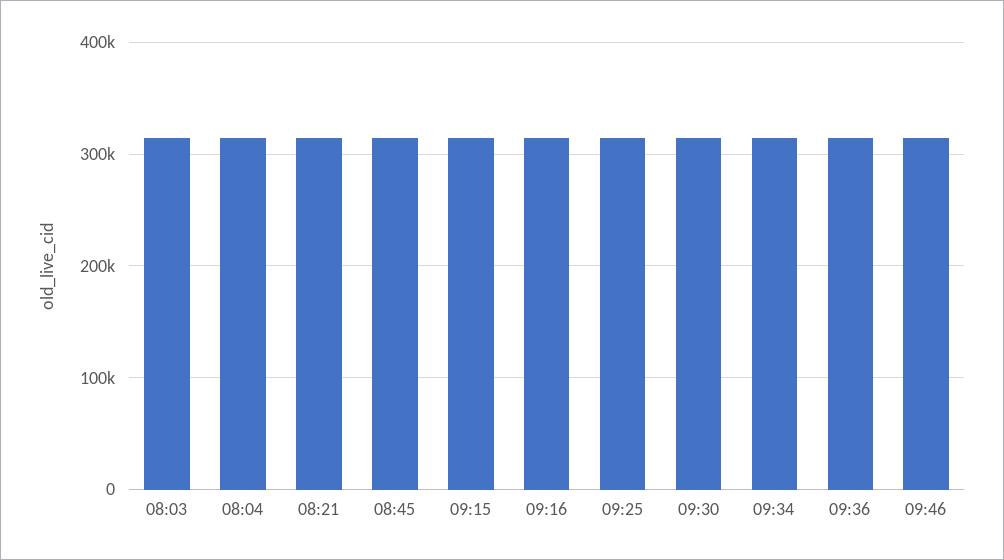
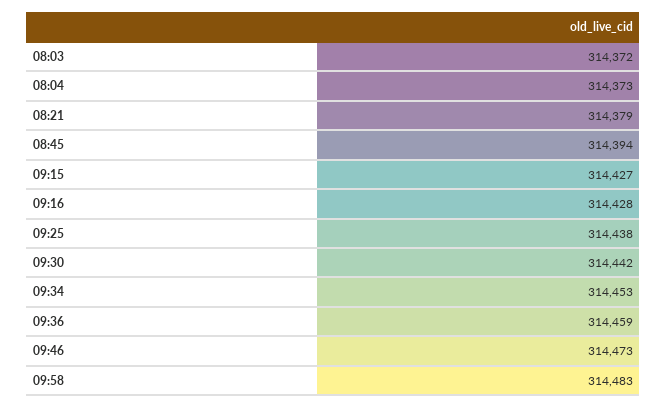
09:58: none -> 314483

